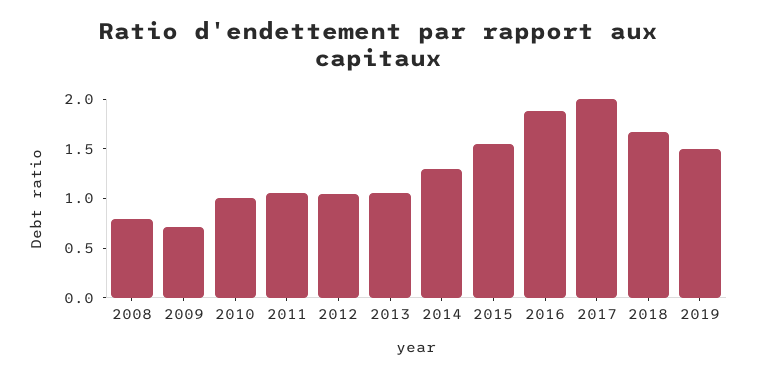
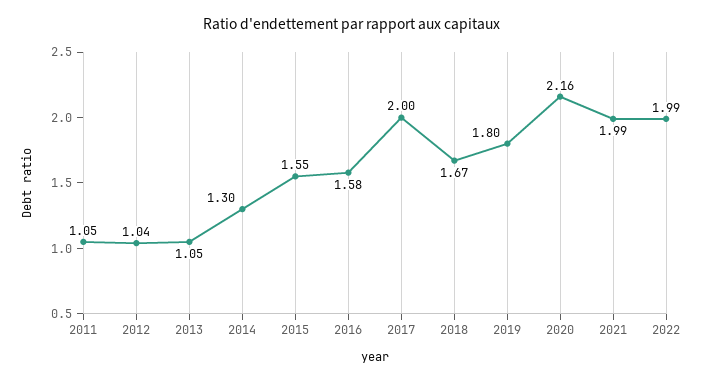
2008: 0.8 -> none
2009: 0.7 -> none
2010: 1 -> none
2016: 1.9 -> 1.58
2019: 1.5 -> 1.8
2020: none -> 2.16
2021: none -> 1.99
2022: none -> 1.99

